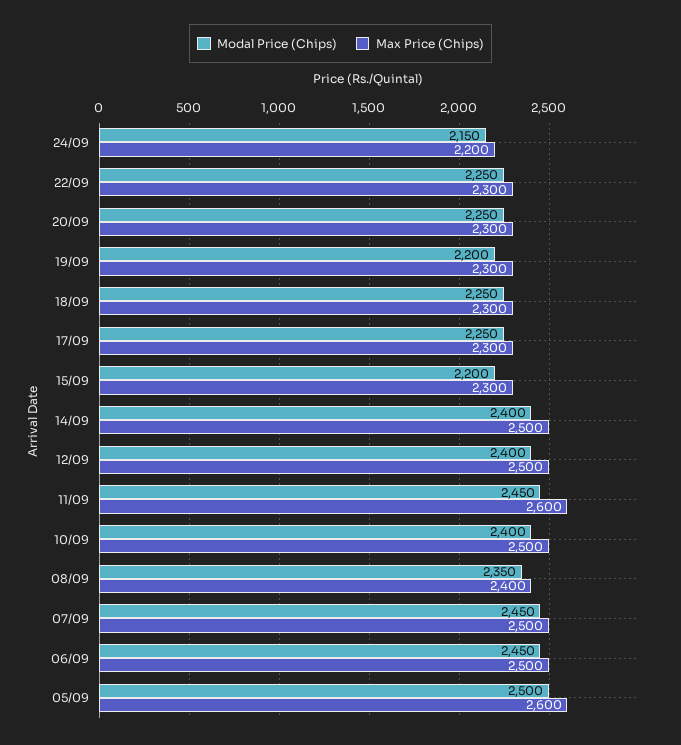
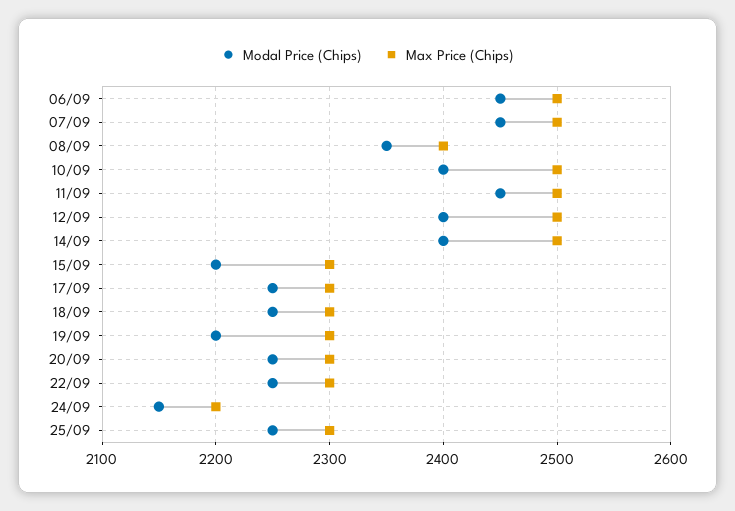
Max Price (Chips), 11/09: 2600 -> 2500
Modal Price (Chips), 05/09: 2500 -> none
Max Price (Chips), 05/09: 2600 -> none
Modal Price (Chips), 25/09: none -> 2250
Max Price (Chips), 25/09: none -> 2300

